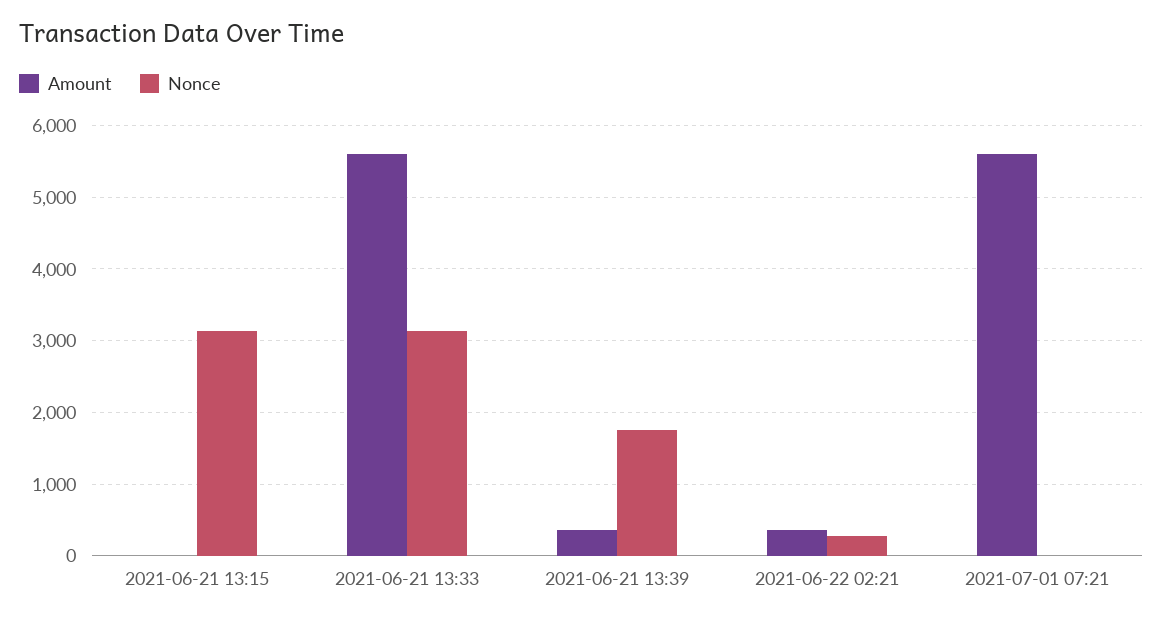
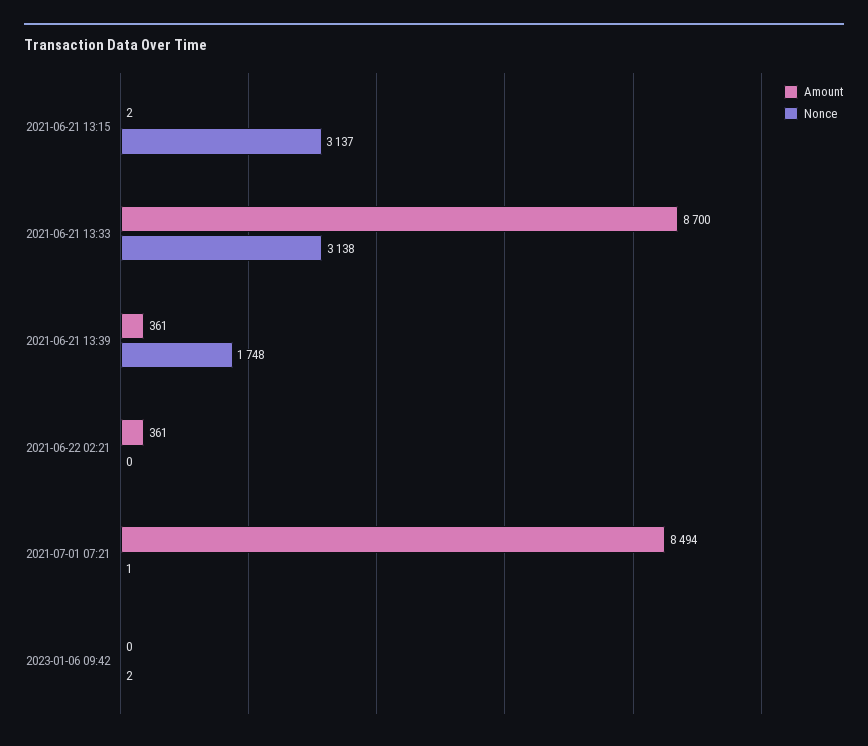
Amount, 2021-06-21 13:33: 5600 -> 8700
Nonce, 2021-06-22 02:21: 300 -> 0
Amount, 2021-07-01 07:21: 5600 -> 8494
Amount, 2023-01-06 09:42: none -> 0
Nonce, 2023-01-06 09:42: none -> 2

